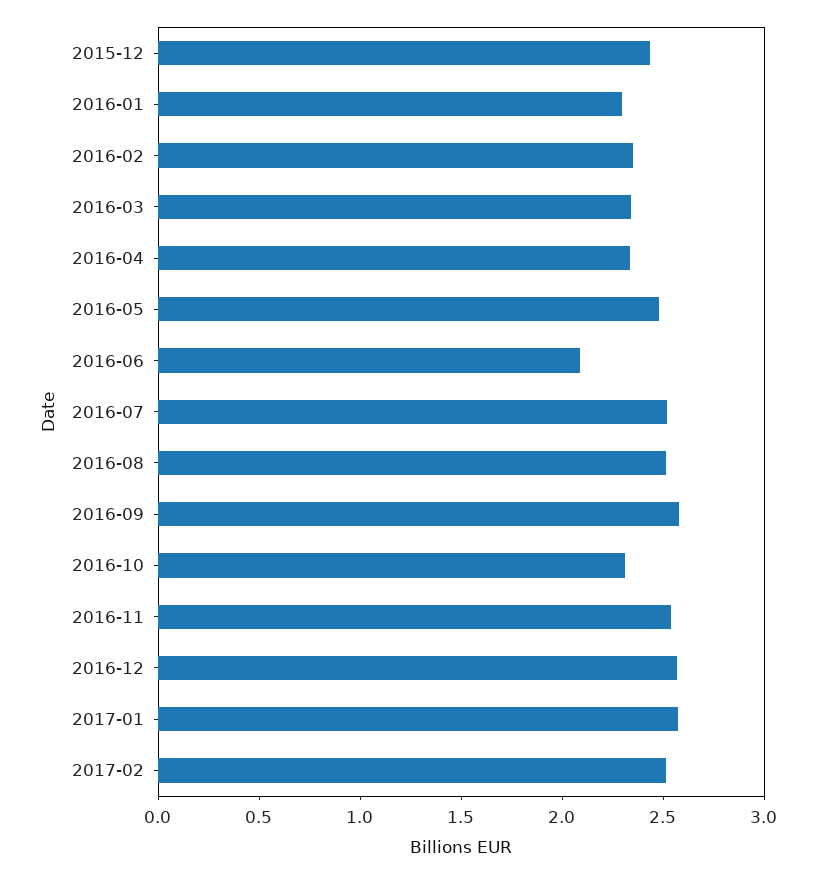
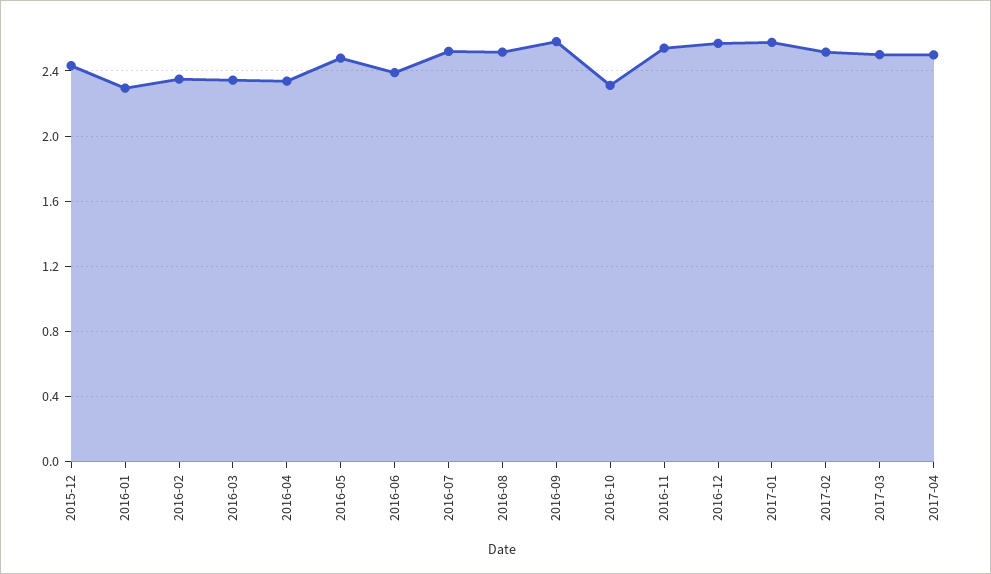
2016-06: 2.1 -> 2.4
2017-03: none -> 2.5
2017-04: none -> 2.5

